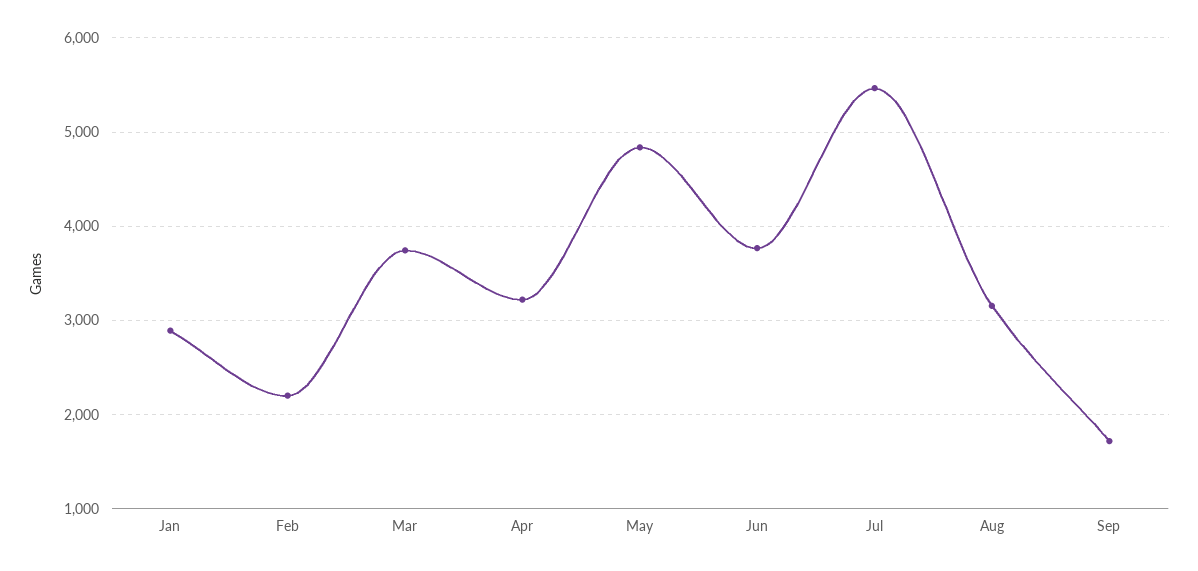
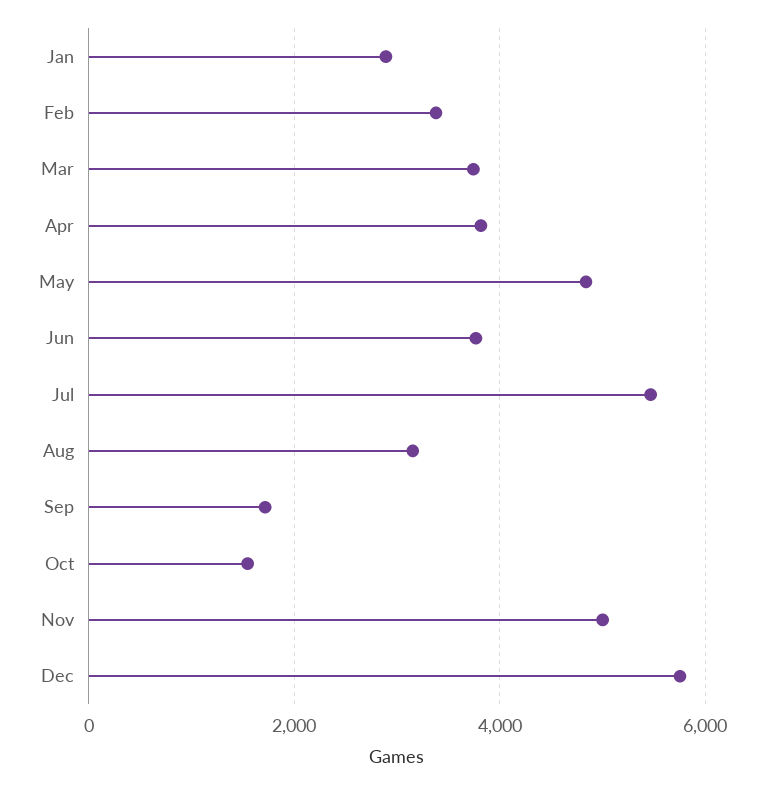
Feb: 2200 -> 3400
Apr: 3200 -> 3800
Oct: none -> 1600
Nov: none -> 5000
Dec: none -> 5800

